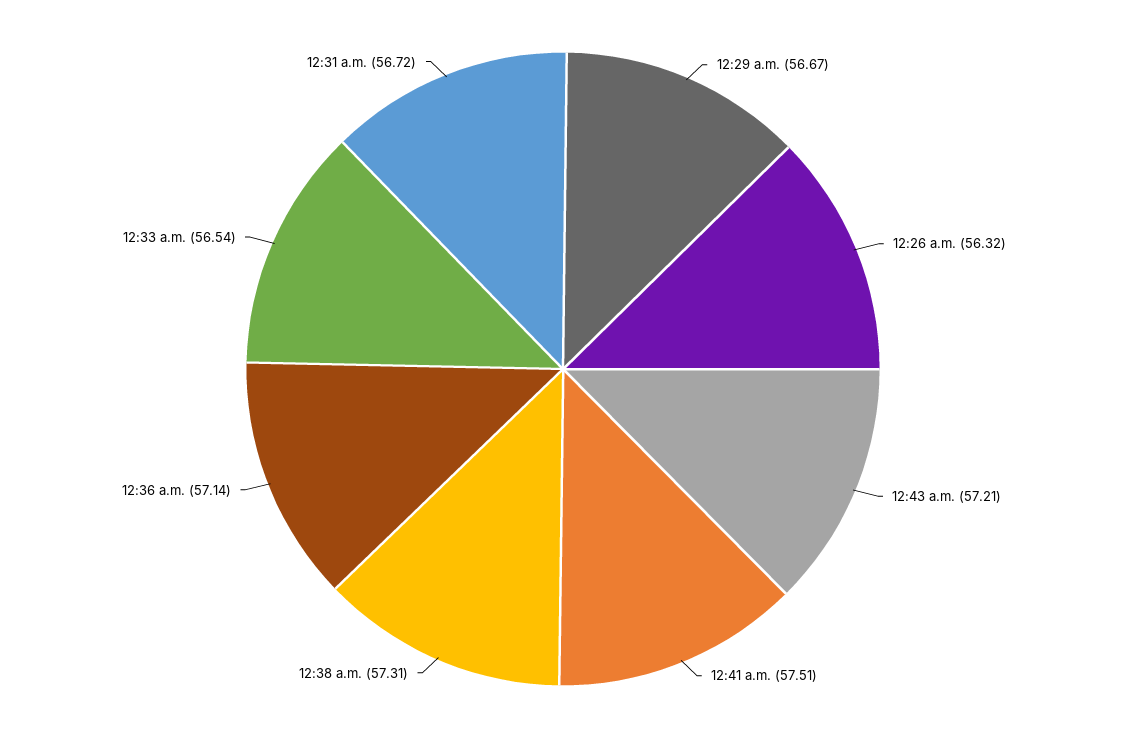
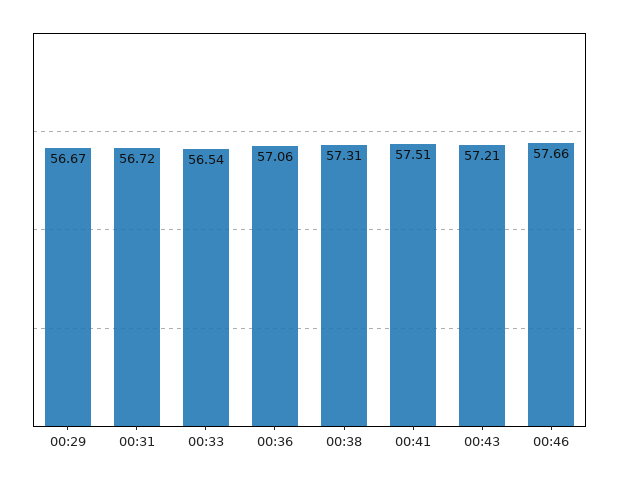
12:26 a.m.: 56.32 -> none
12:36 a.m.: 57.14 -> 57.06
00:46: none -> 57.66

